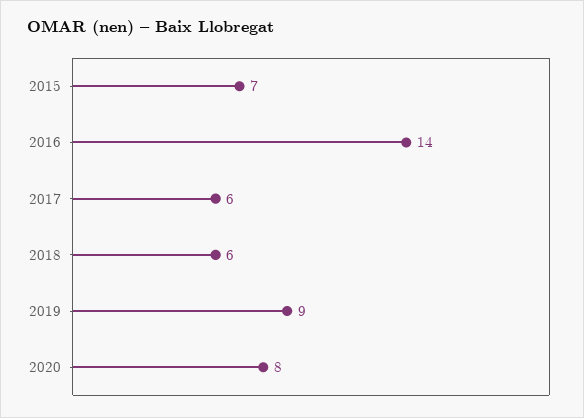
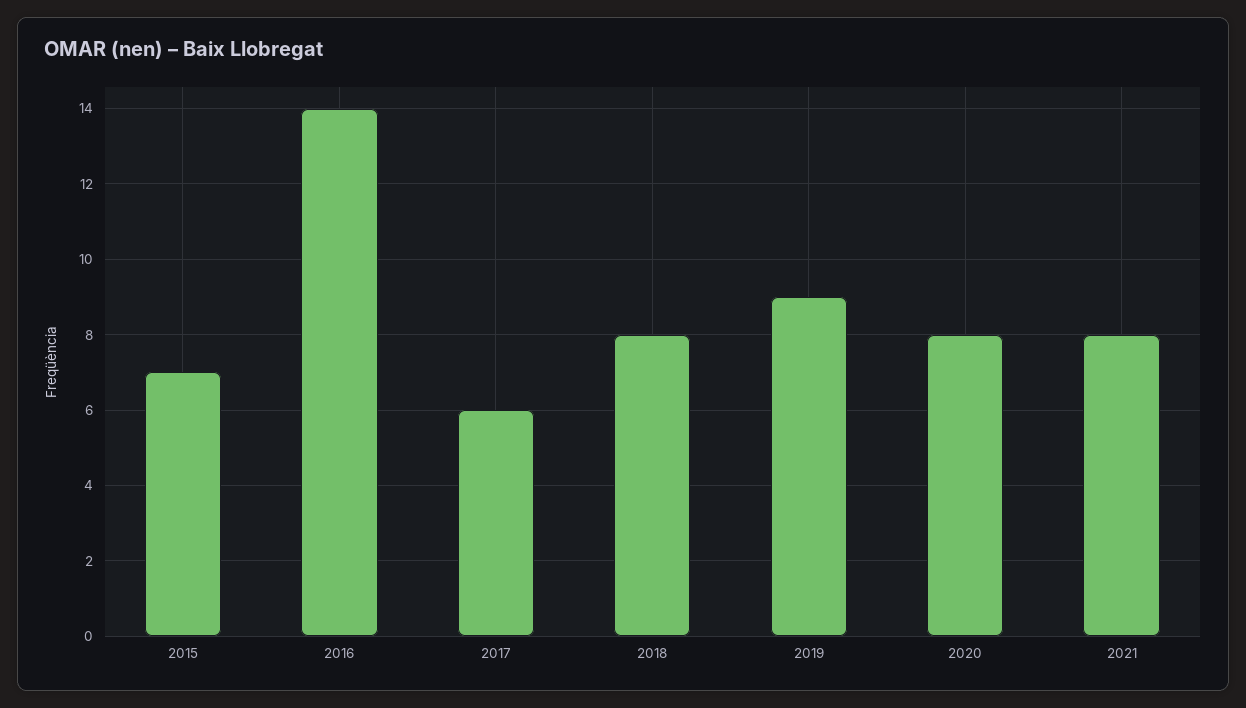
2018: 6 -> 8
2021: none -> 8

